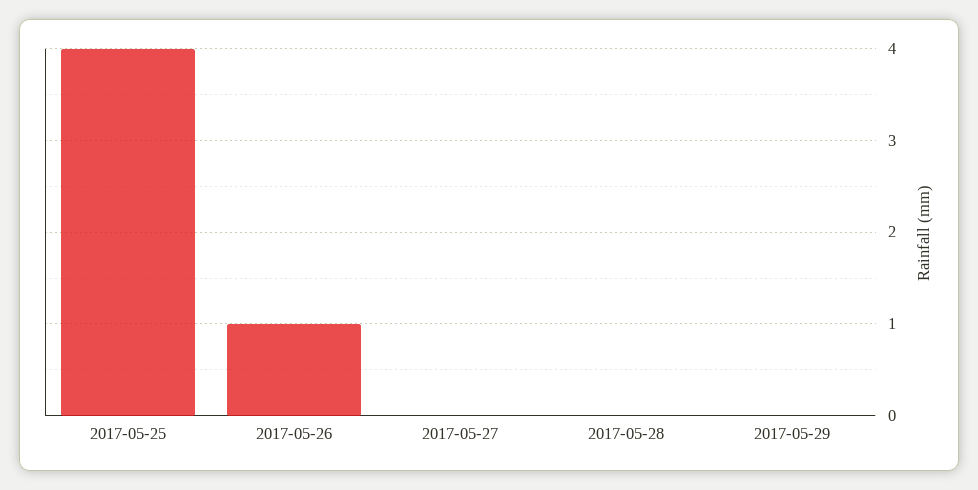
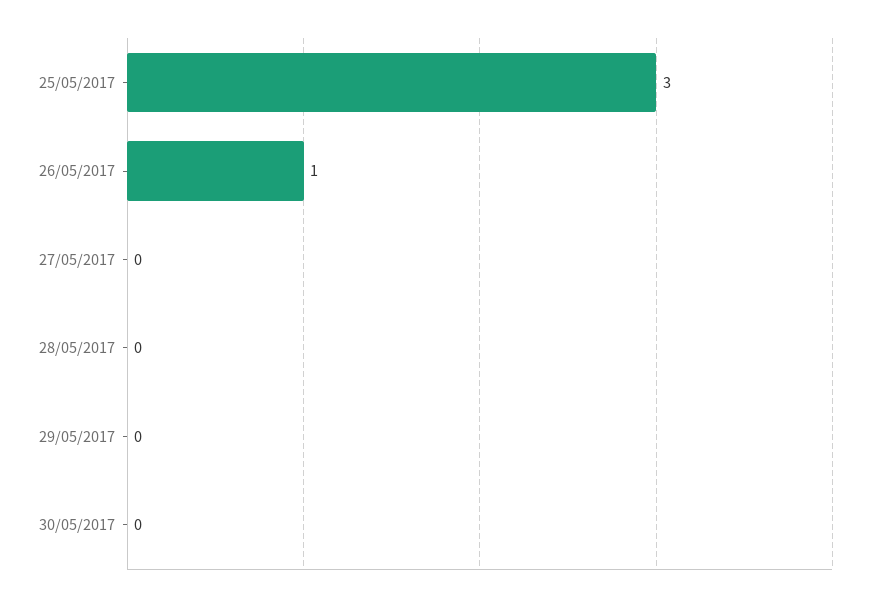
2017-05-25: 4 -> 3
30/05/2017: none -> 0

